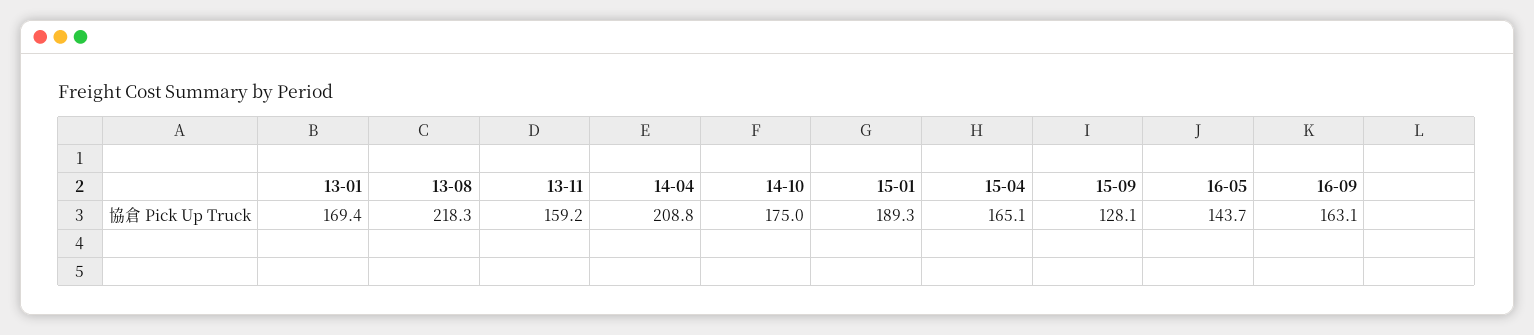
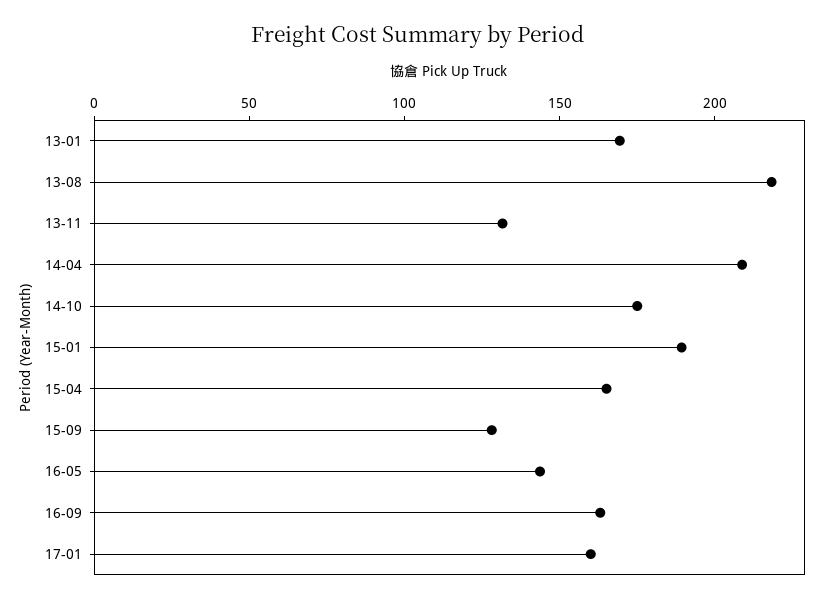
13-11: 159.2 -> 130
17-01: none -> 160

